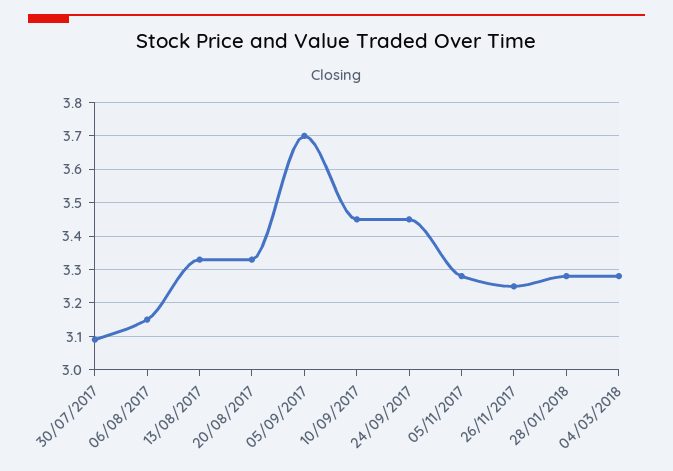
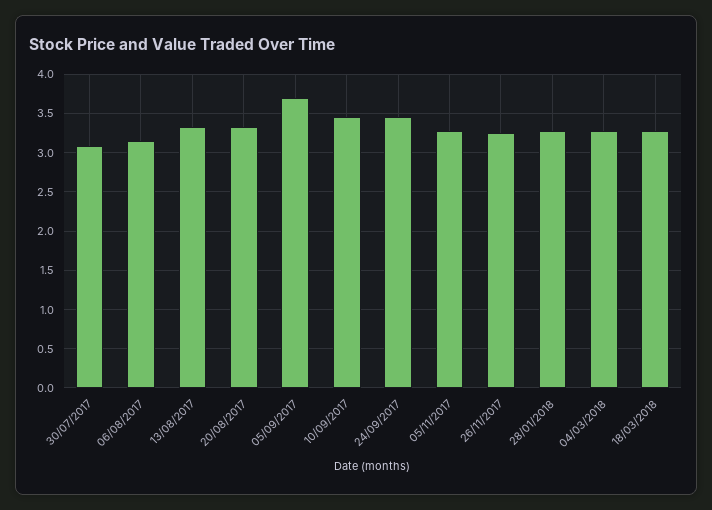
18/03/2018: none -> 3.3

